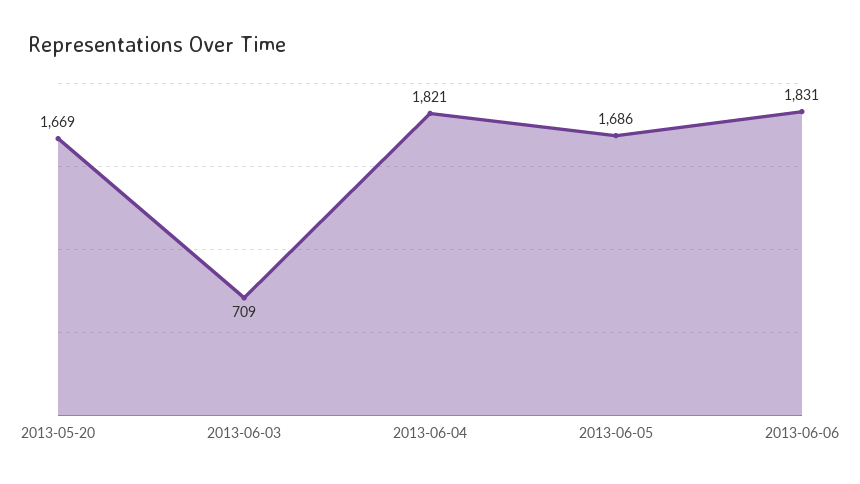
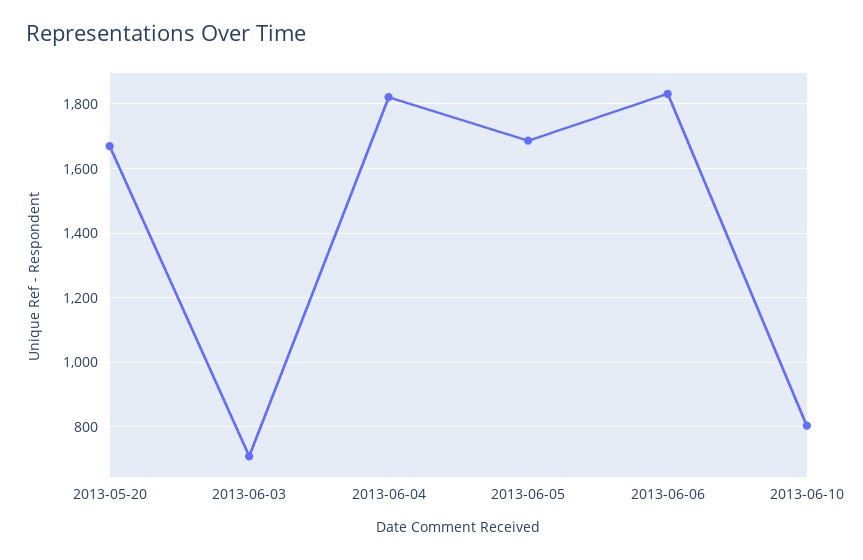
2013-06-10: none -> 800

